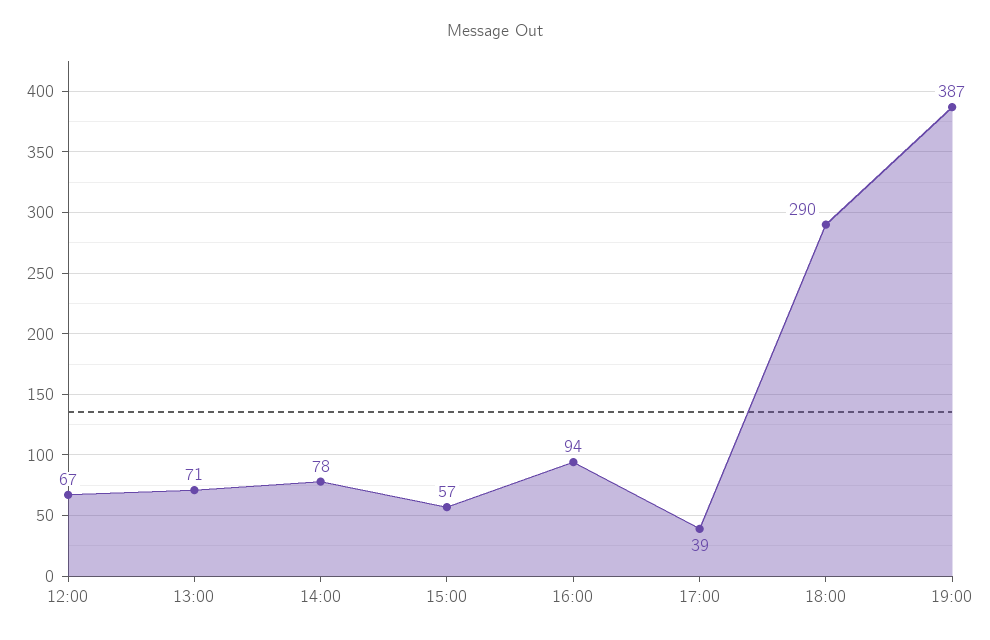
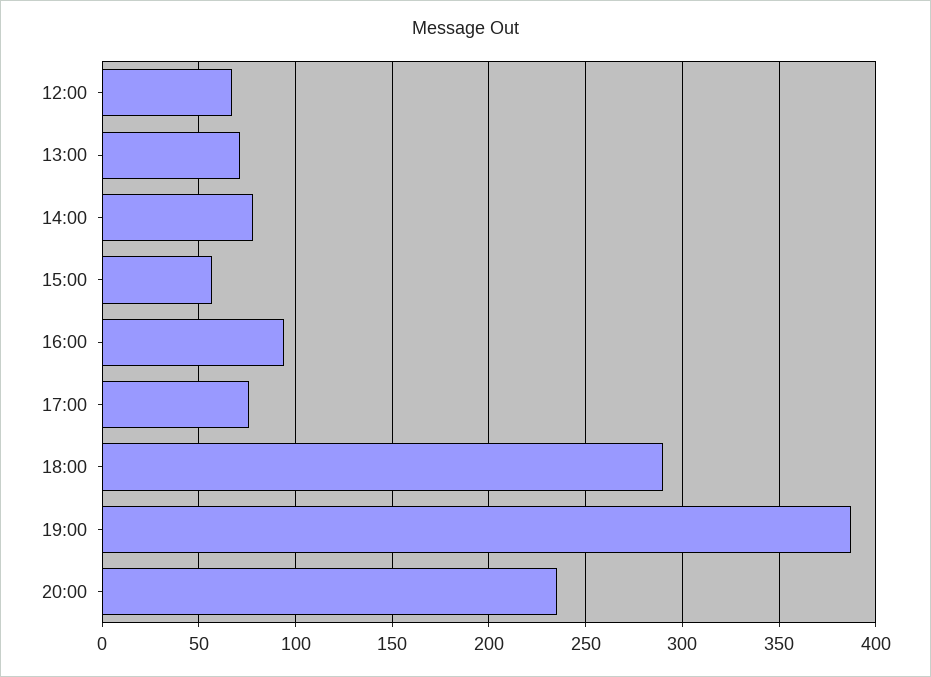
17:00: 39 -> 75
20:00: none -> 235

